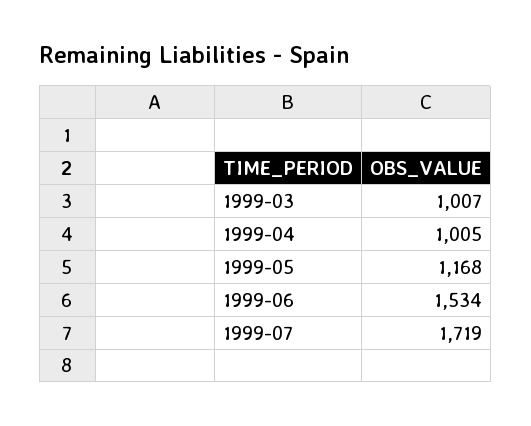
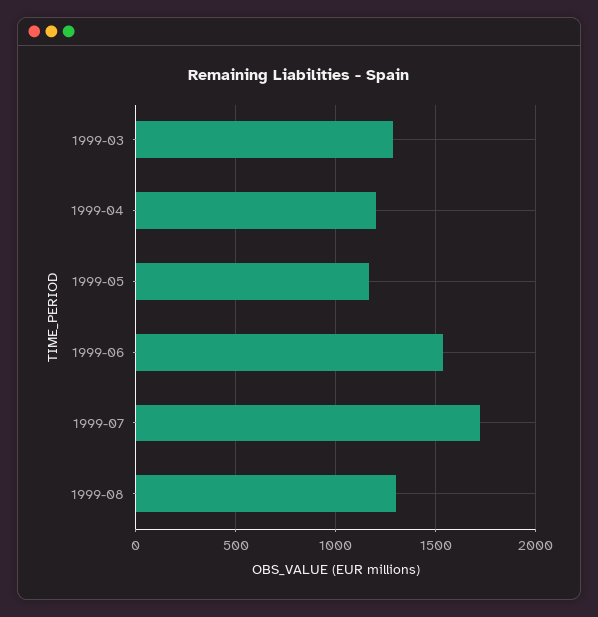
1999-03: 1007 -> 1300
1999-04: 1005 -> 1200
1999-08: none -> 1300

